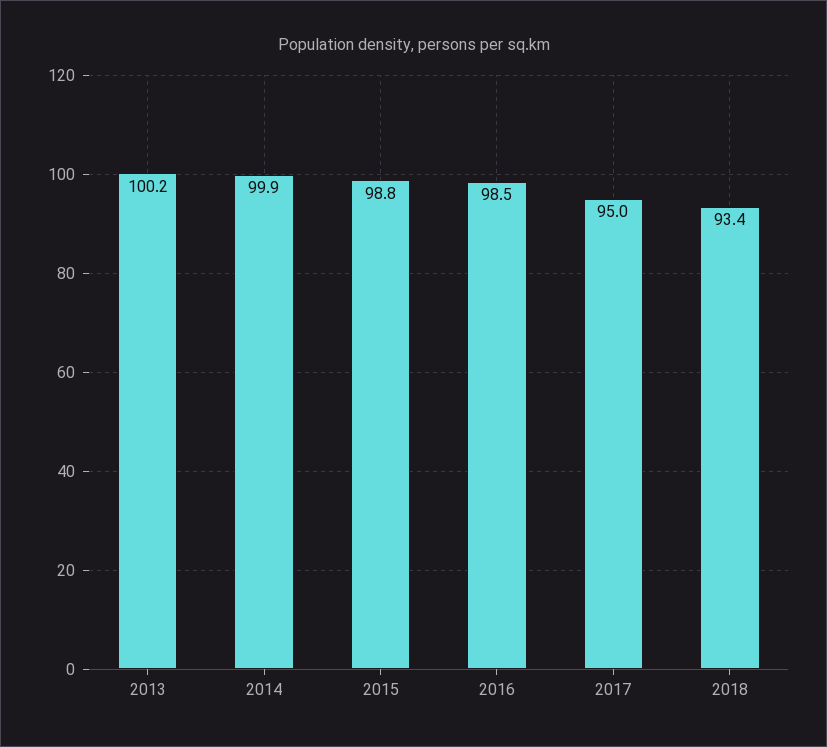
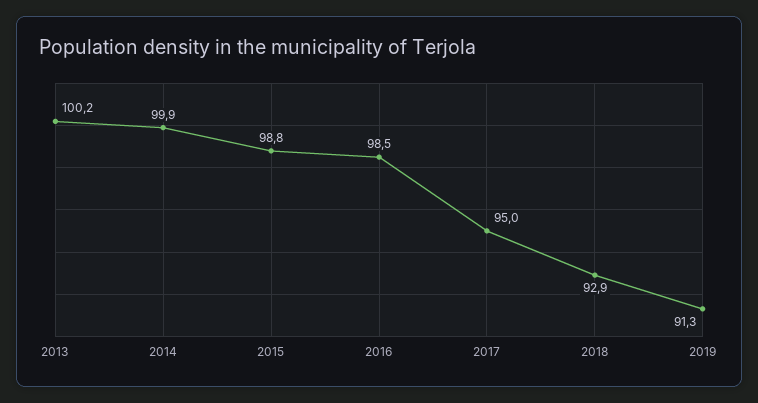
2018: 93.4 -> 92.9
2019: none -> 91.3

